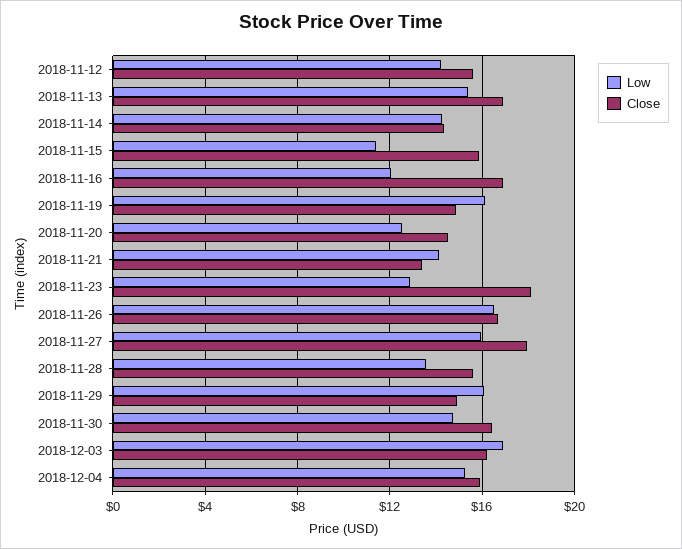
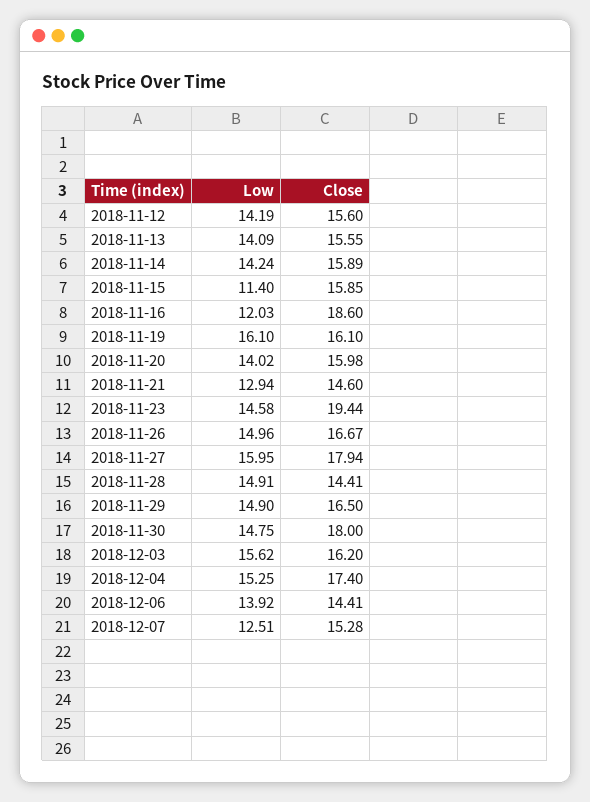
Low, 2018-11-13: 15.5 -> 14.09
Close, 2018-11-13: 17 -> 15.55
Close, 2018-11-14: 14.5 -> 15.89
Close, 2018-11-16: 17 -> 18.6
Close, 2018-11-19: 15 -> 16.1
Low, 2018-11-20: 12.5 -> 14.02
Close, 2018-11-20: 14.5 -> 15.98
Low, 2018-11-21: 14 -> 12.94
Close, 2018-11-21: 13.5 -> 14.6
Low, 2018-11-23: 13 -> 14.58
Close, 2018-11-23: 18 -> 19.44
Low, 2018-11-26: 16.5 -> 14.96
Low, 2018-11-28: 13.5 -> 14.91
Close, 2018-11-28: 15.5 -> 14.41
Low, 2018-11-29: 16 -> 14.9
Close, 2018-11-29: 15 -> 16.5
Close, 2018-11-30: 16.5 -> 18
Low, 2018-12-03: 17 -> 15.62
Close, 2018-12-04: 16 -> 17.4
Low, 2018-12-06: none -> 13.92
Close, 2018-12-06: none -> 14.41
Low, 2018-12-07: none -> 12.51
Close, 2018-12-07: none -> 15.28

